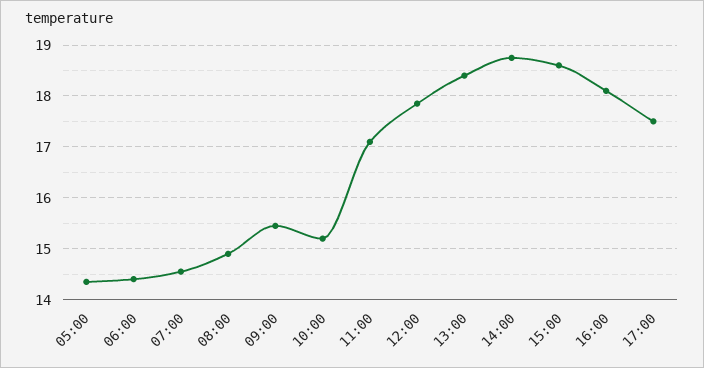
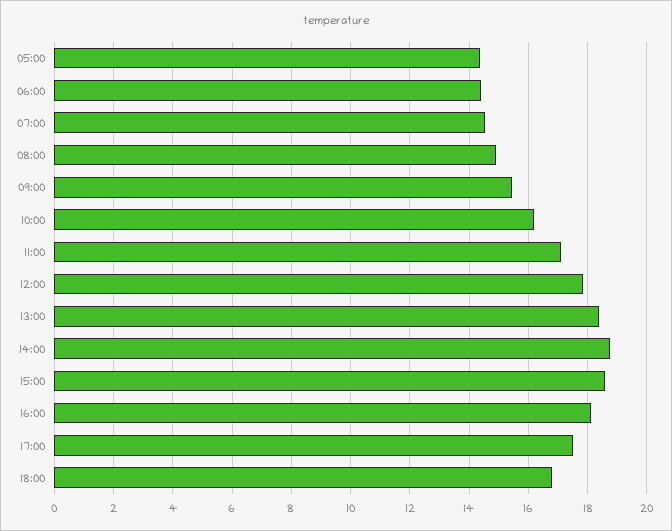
10:00: 15.2 -> 16.25
18:00: none -> 16.75

